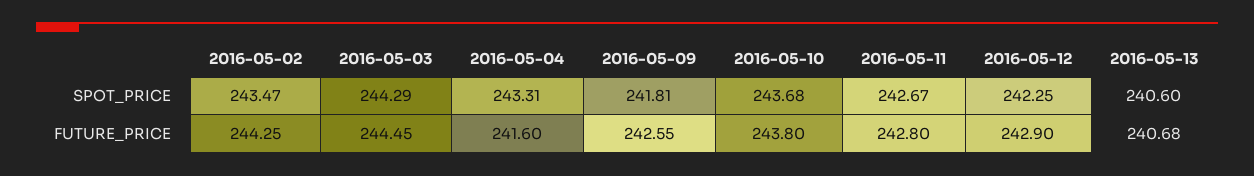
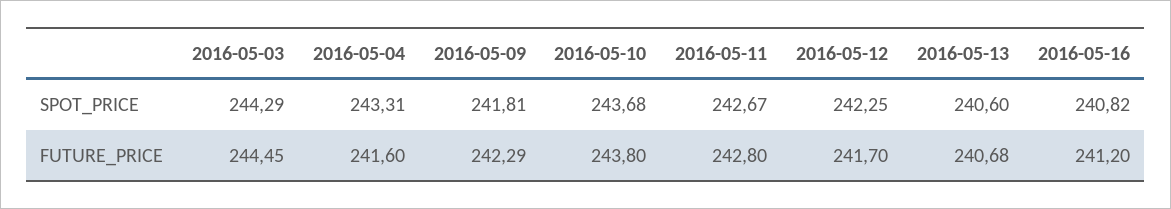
2016-05-02, SPOT_PRICE: 243.47 -> none
2016-05-02, FUTURE_PRICE: 244.25 -> none
2016-05-09, FUTURE_PRICE: 242.55 -> 242.29
2016-05-12, FUTURE_PRICE: 242.9 -> 241.7
2016-05-16, SPOT_PRICE: none -> 240.82
2016-05-16, FUTURE_PRICE: none -> 241.2

